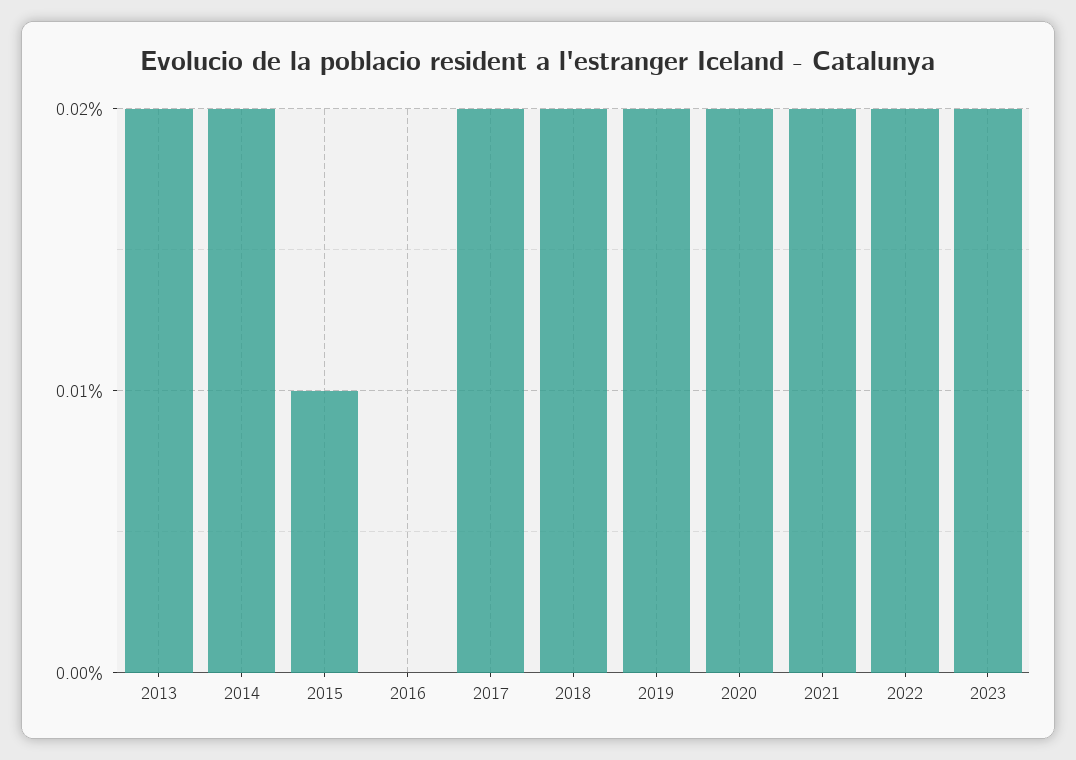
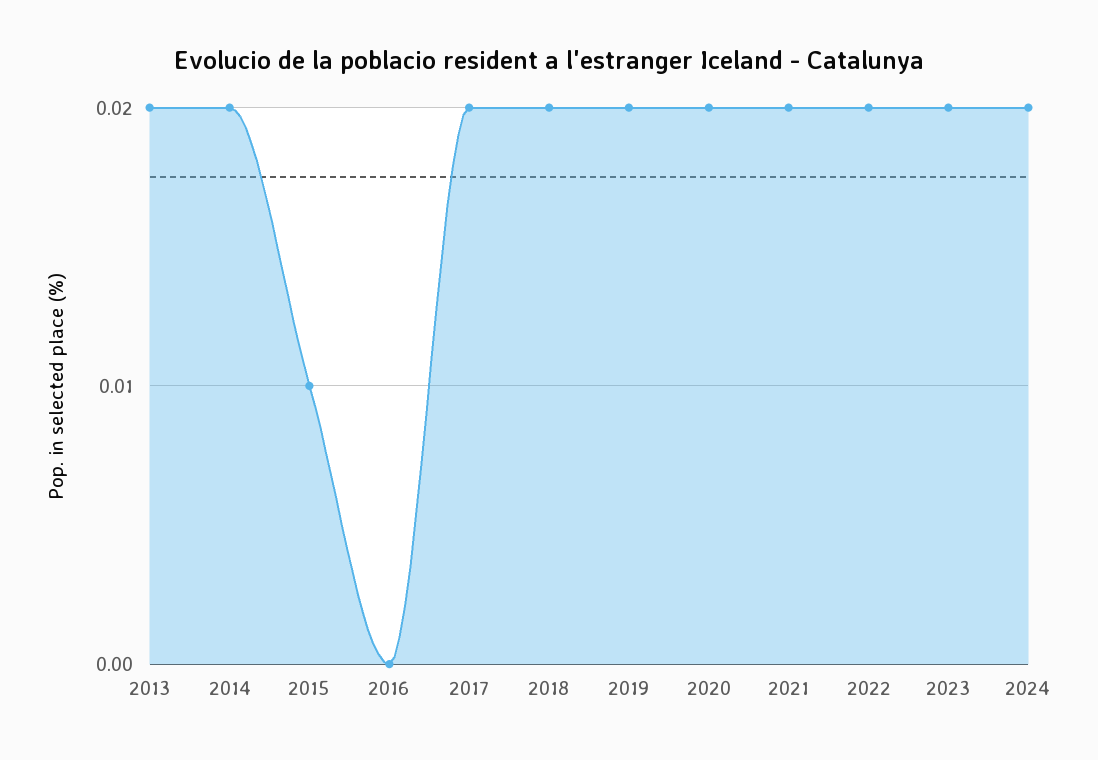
2024: none -> 0.02

